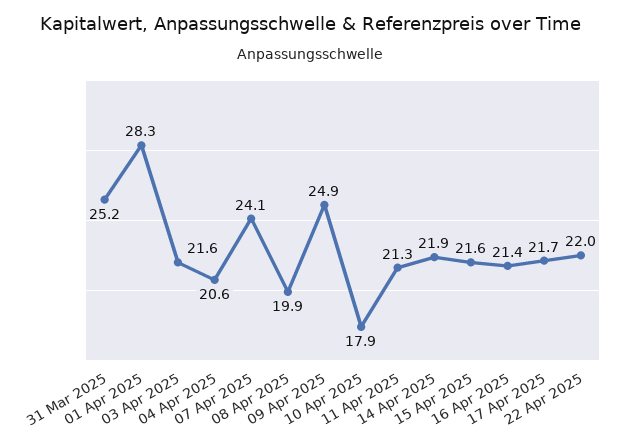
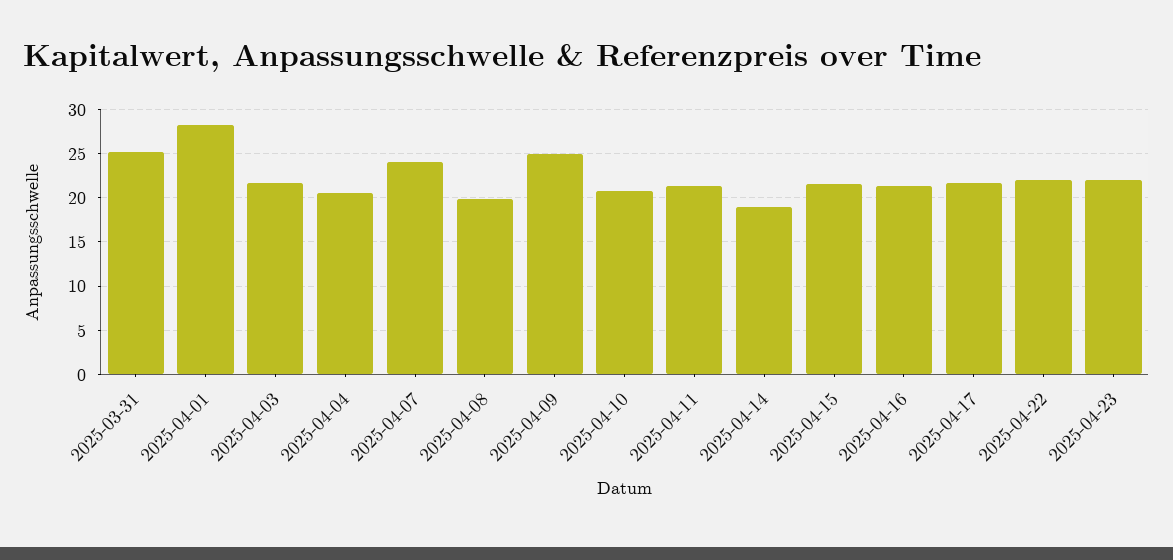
10 Apr 2025: 17.9 -> 21
14 Apr 2025: 21.9 -> 19
2025-04-23: none -> 22

